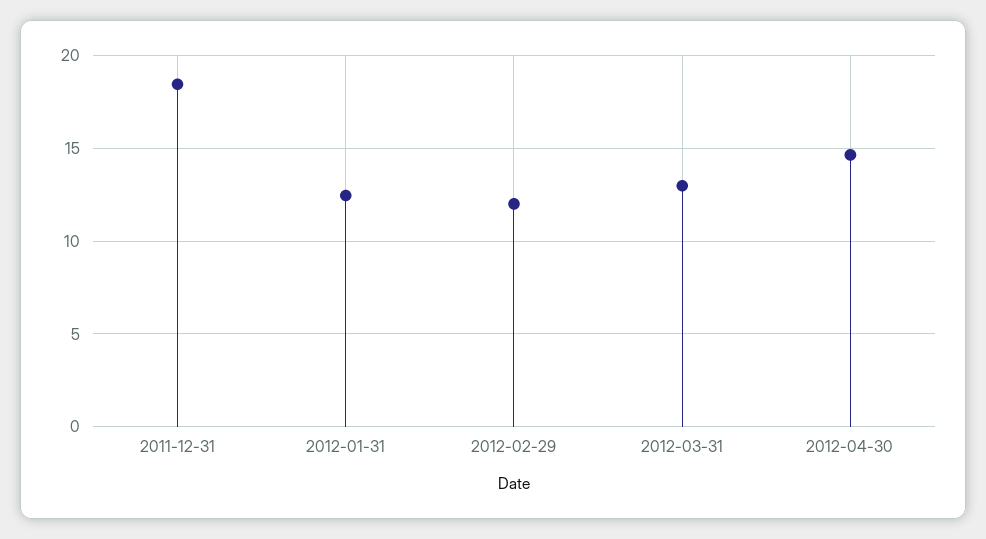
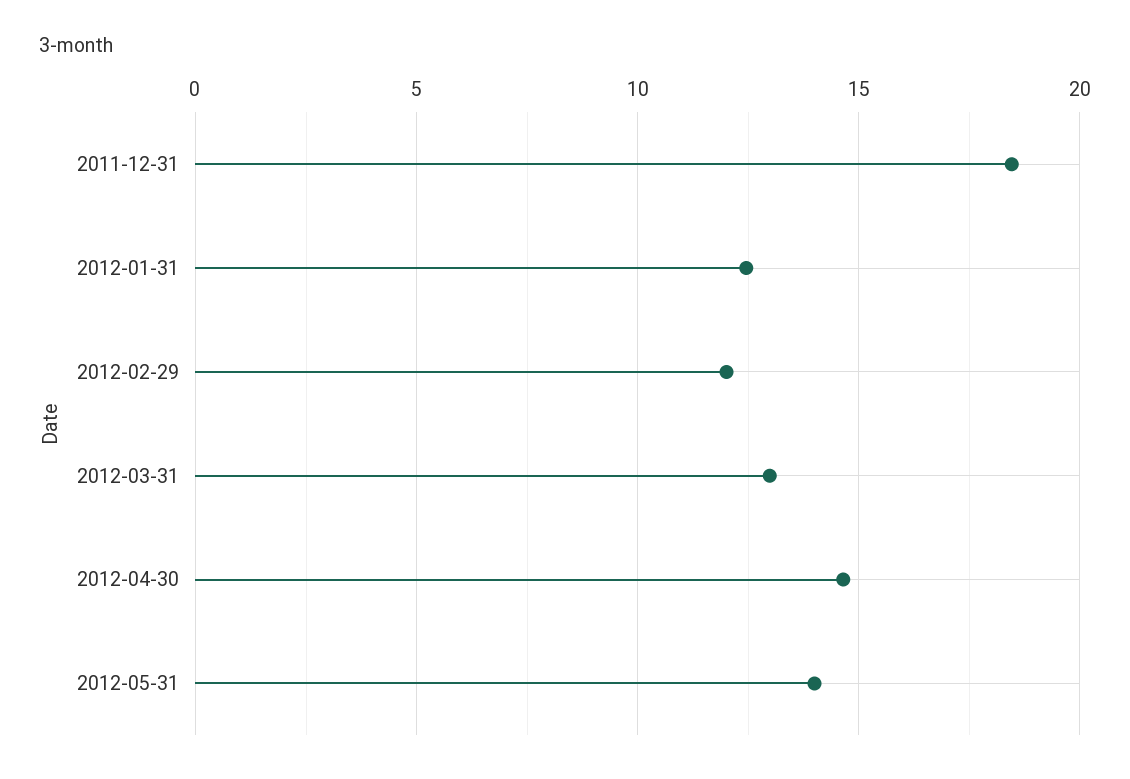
2012-05-31: none -> 14

